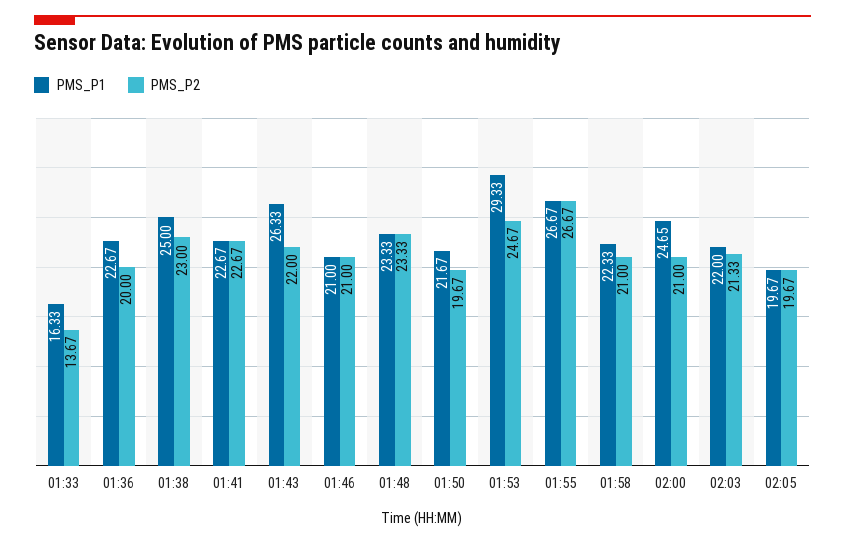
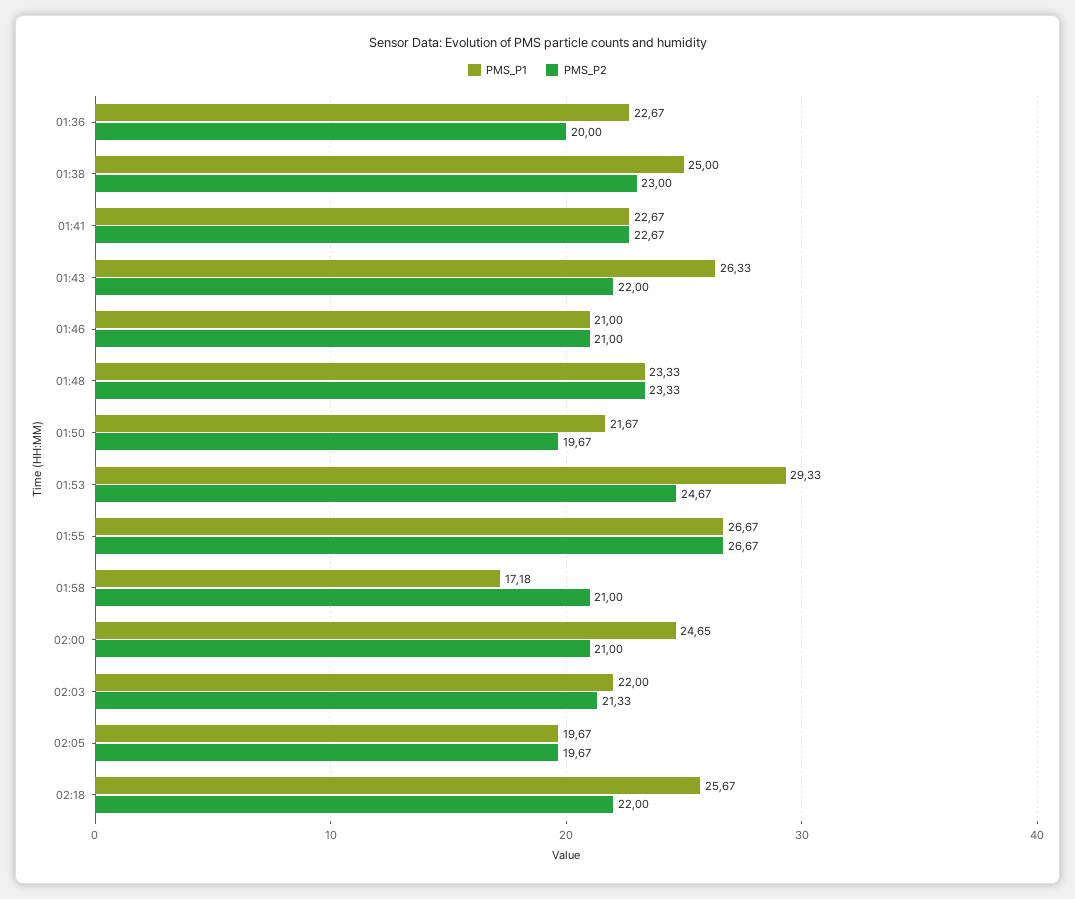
PMS_P1, 01:33: 16.33 -> none
PMS_P2, 01:33: 13.67 -> none
PMS_P1, 01:58: 22.33 -> 17.18
PMS_P1, 02:18: none -> 25.67
PMS_P2, 02:18: none -> 22

